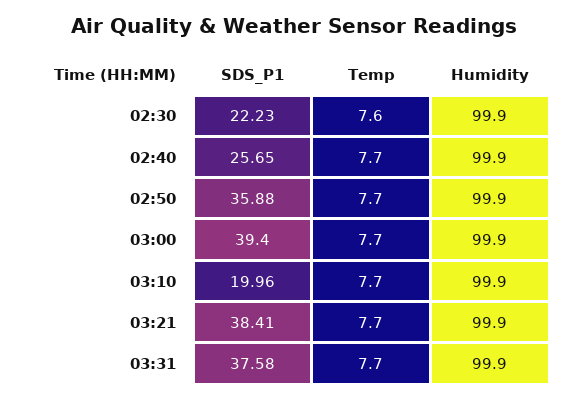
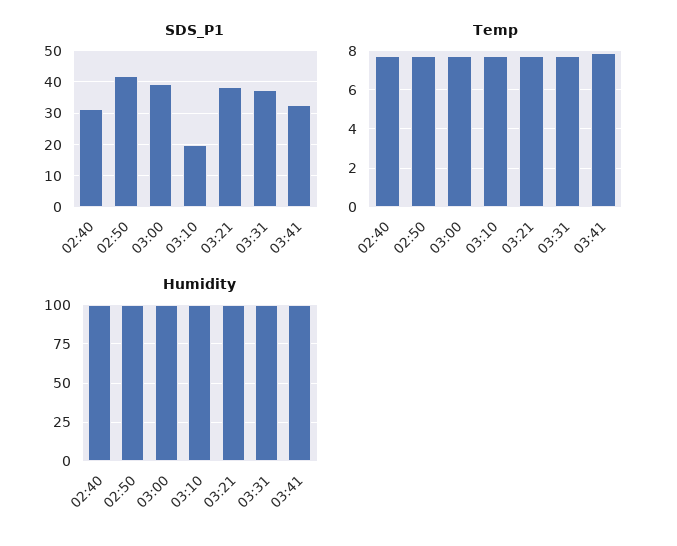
SDS_P1, 02:30: 22.23 -> none
Temp, 02:30: 7.6 -> none
Humidity, 02:30: 99.9 -> none
SDS_P1, 02:40: 25.65 -> 32
SDS_P1, 02:50: 35.88 -> 42
SDS_P1, 03:41: none -> 32
Temp, 03:41: none -> 8
Humidity, 03:41: none -> 100

